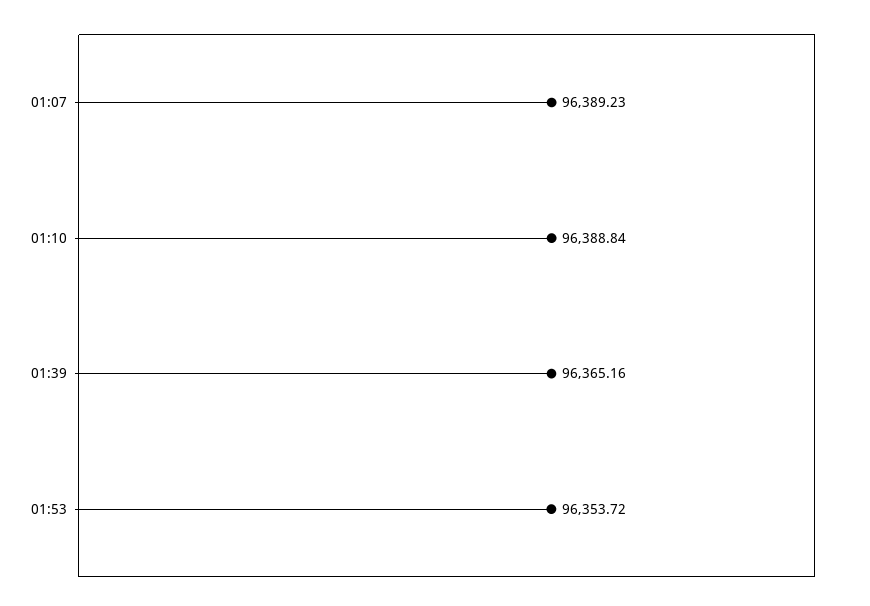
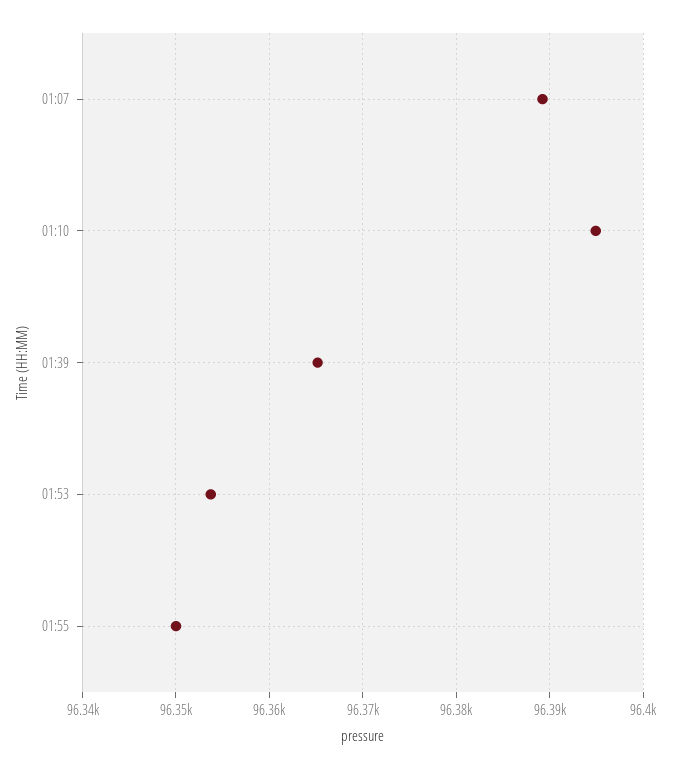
01:10: 96388.84 -> 96395
01:55: none -> 96350

